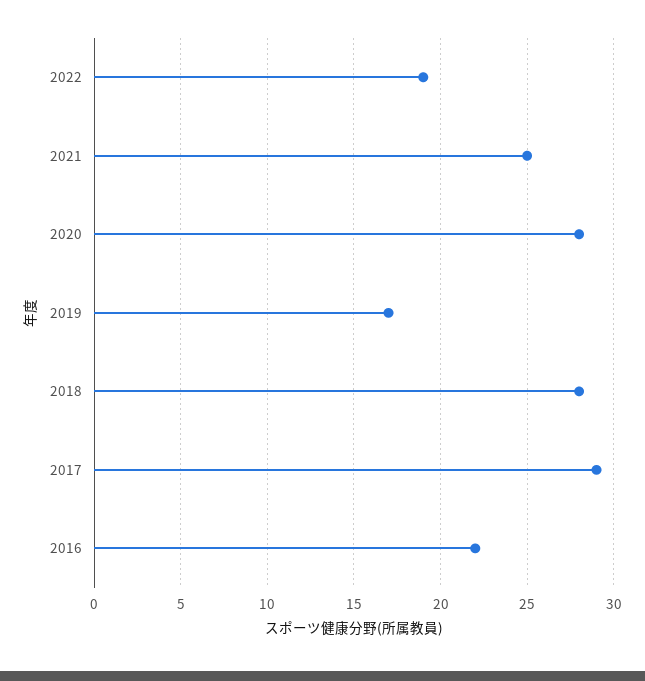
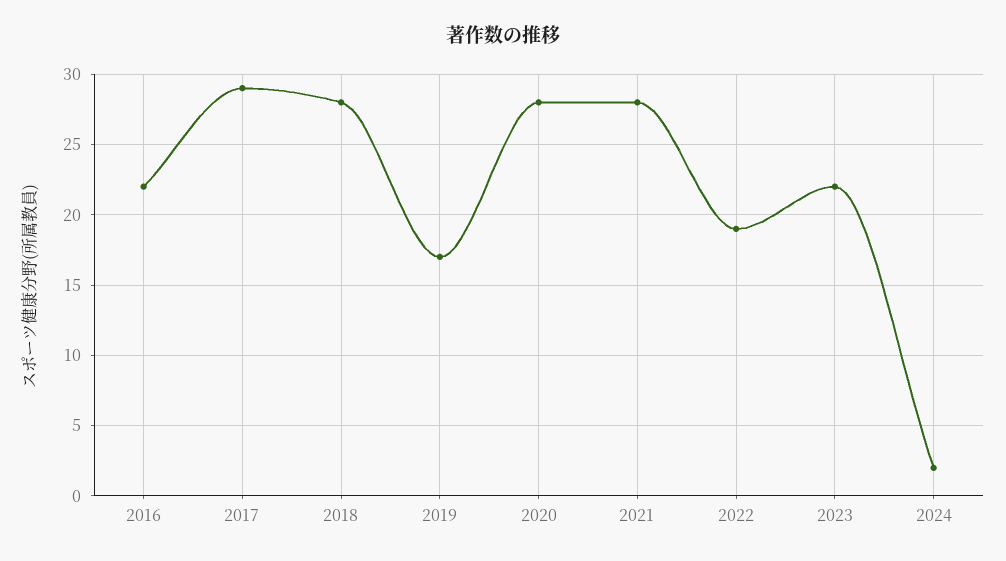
2021: 25 -> 28
2023: none -> 22
2024: none -> 2

